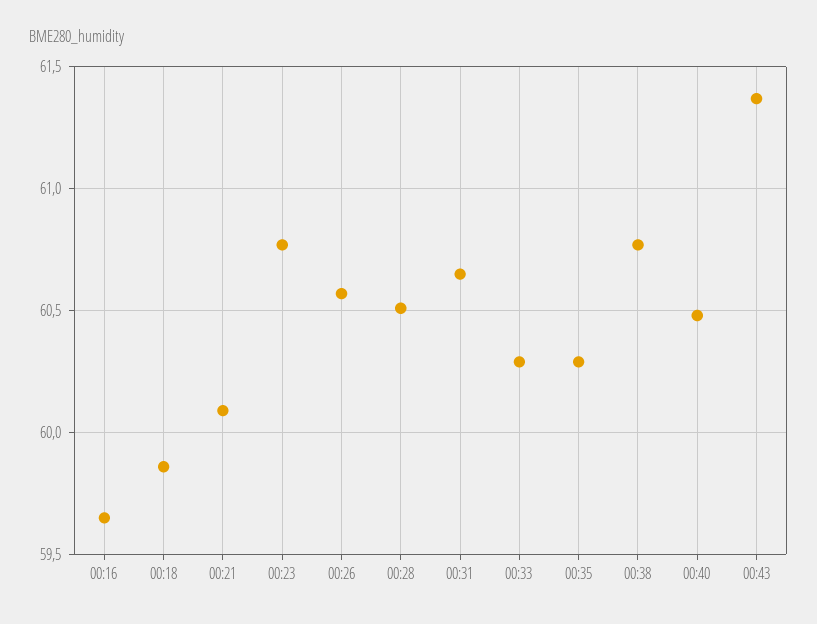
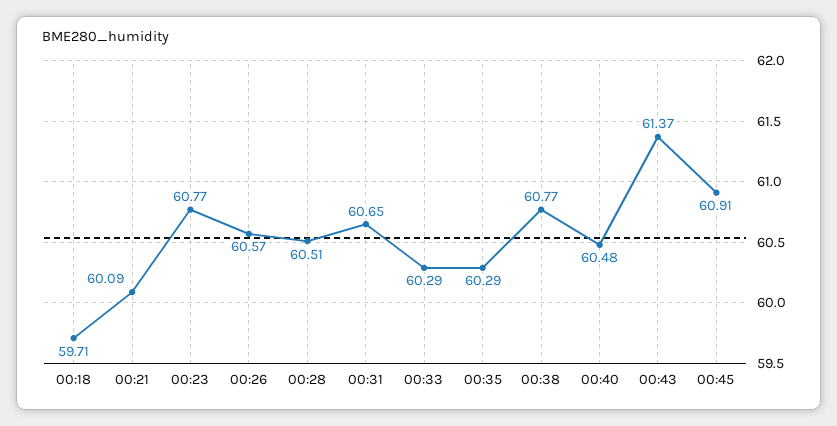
00:16: 59.65 -> none
00:18: 59.85 -> 59.71
00:45: none -> 60.91

